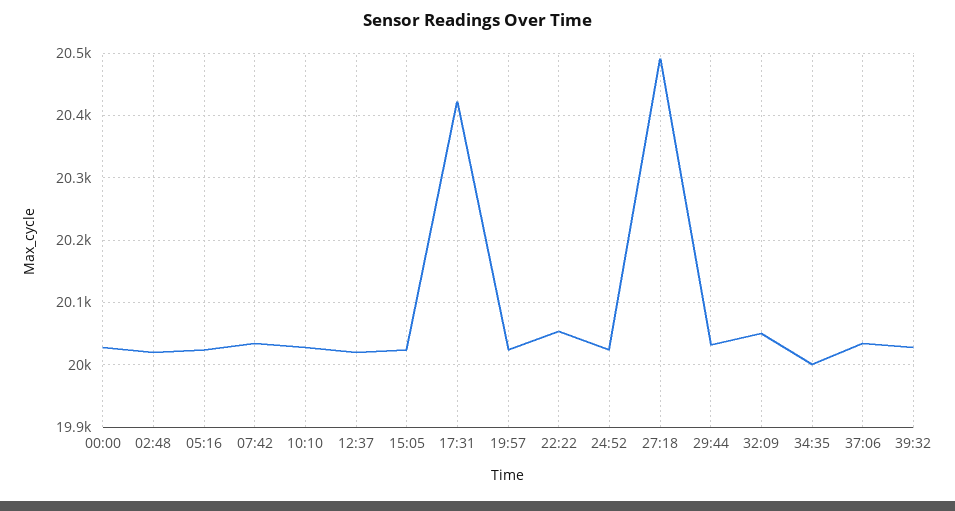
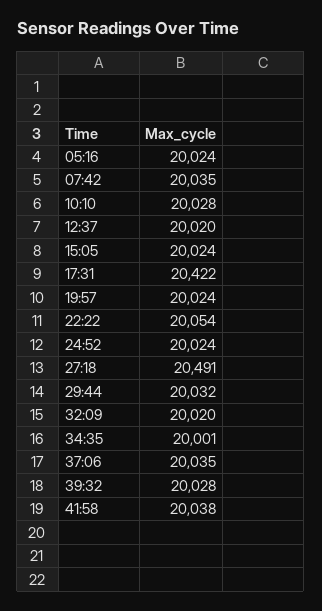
00:00: 20030 -> none
02:48: 20020 -> none
32:09: 20050 -> 20020
41:58: none -> 20038

